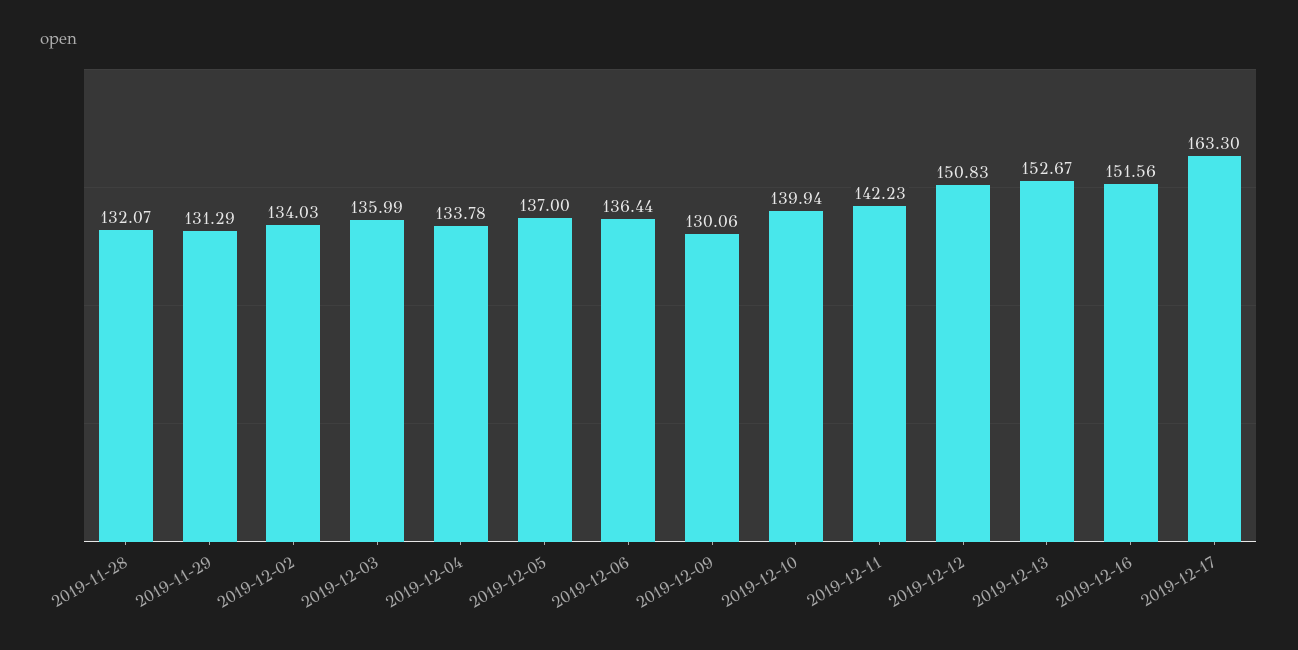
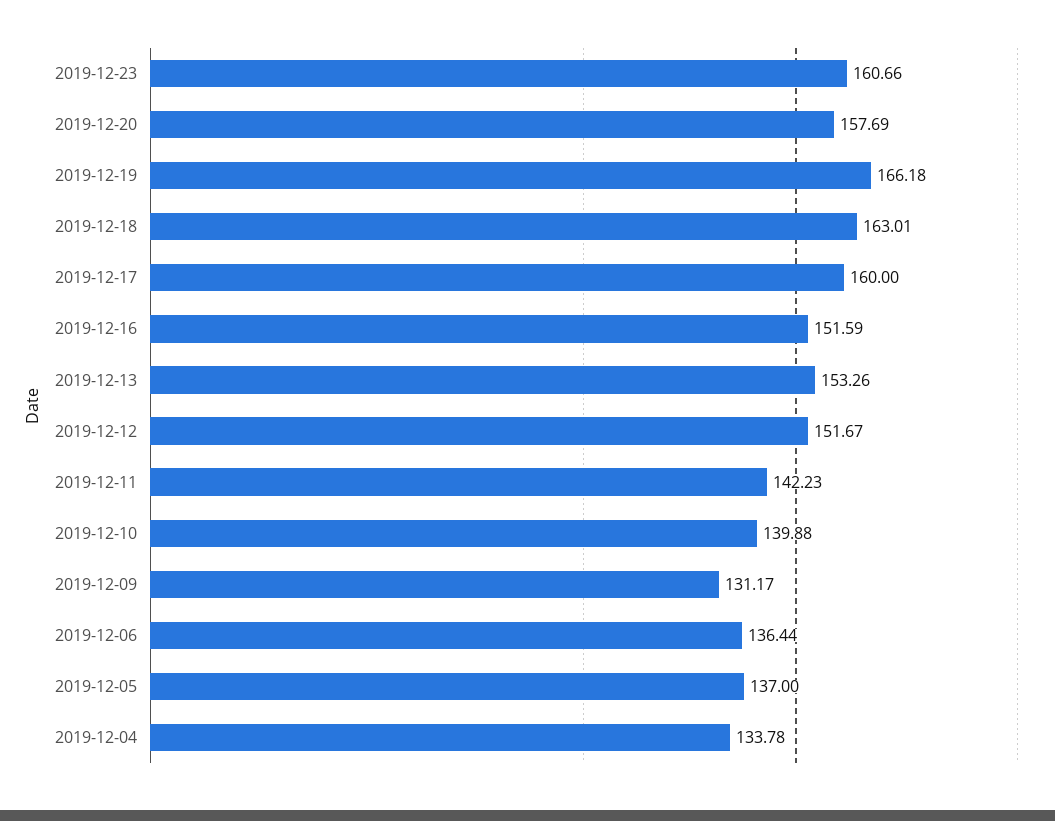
2019-11-28: 132.07 -> none
2019-11-29: 131.29 -> none
2019-12-02: 134.03 -> none
2019-12-03: 135.99 -> none
2019-12-09: 130.06 -> 131.17
2019-12-10: 139.94 -> 139.88
2019-12-12: 150.83 -> 151.67
2019-12-13: 152.67 -> 153.26
2019-12-16: 151.56 -> 151.59
2019-12-17: 163.3 -> 160
2019-12-23: none -> 160.66
2019-12-20: none -> 157.69
2019-12-19: none -> 166.18
2019-12-18: none -> 163.01

